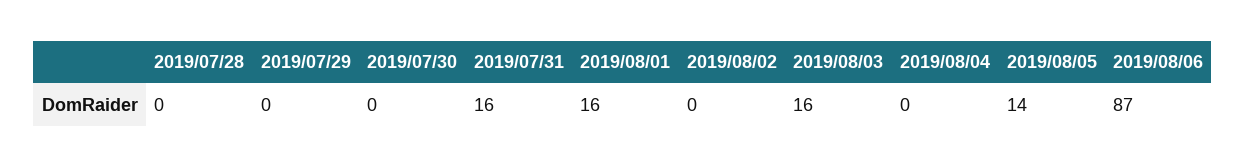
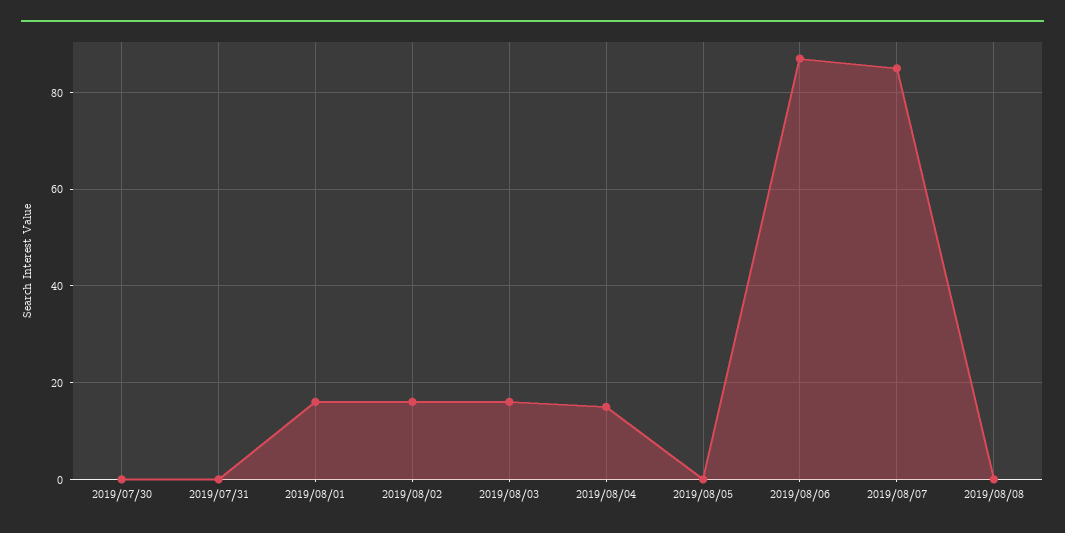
2019/07/28: 0 -> none
2019/07/29: 0 -> none
2019/07/31: 16 -> 0
2019/08/02: 0 -> 15
2019/08/04: 0 -> 15
2019/08/05: 14 -> 0
2019/08/07: none -> 85
2019/08/08: none -> 0

